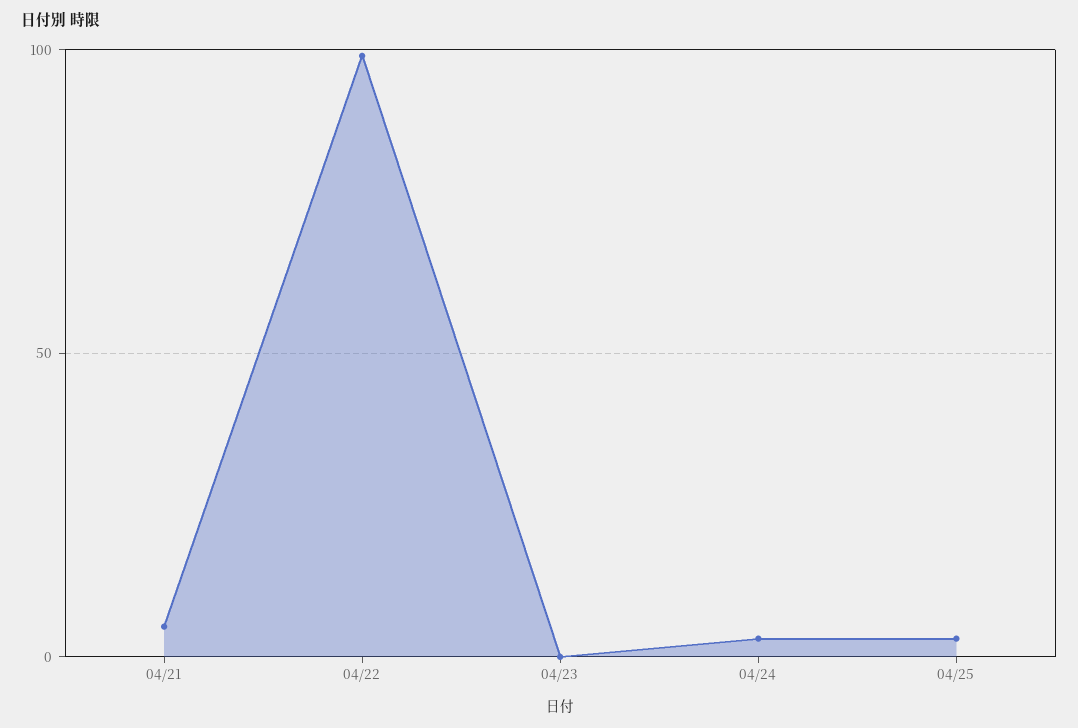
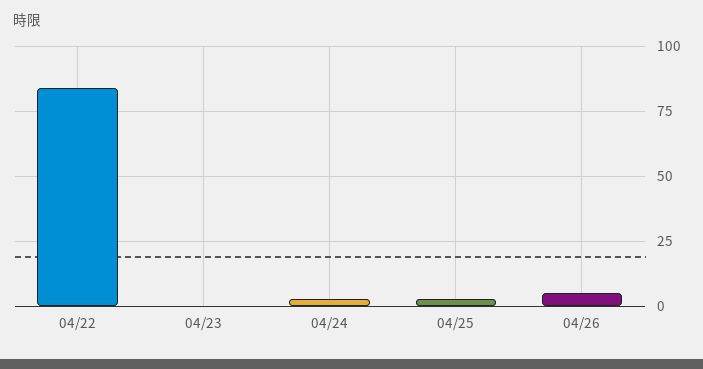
04/21: 5 -> none
04/22: 100 -> 85
04/26: none -> 5

